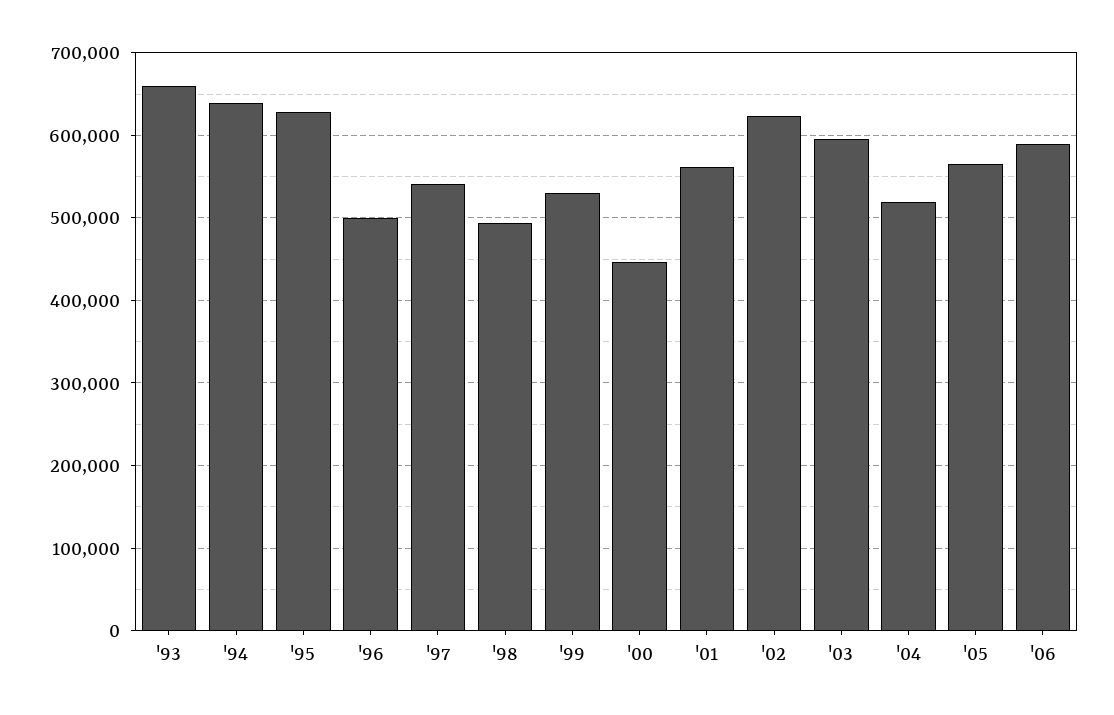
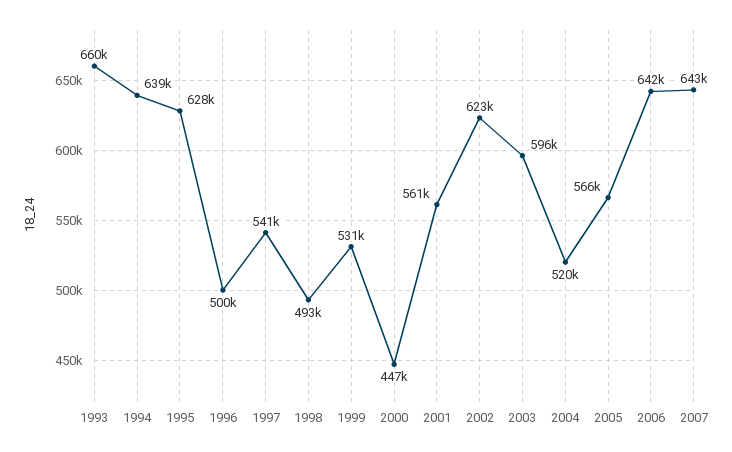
'06: 590000 -> 642000
2007: none -> 643000

